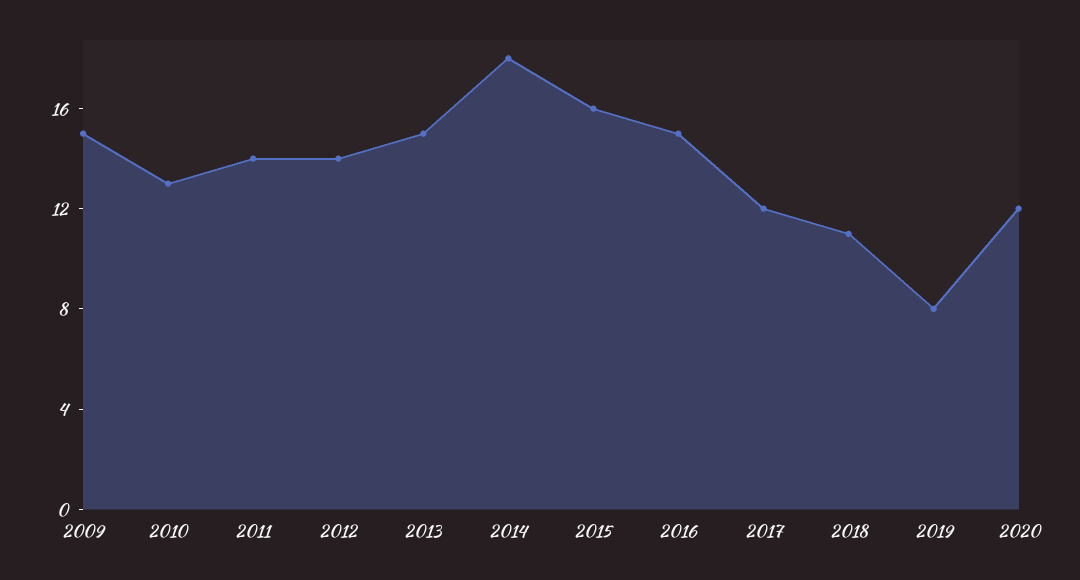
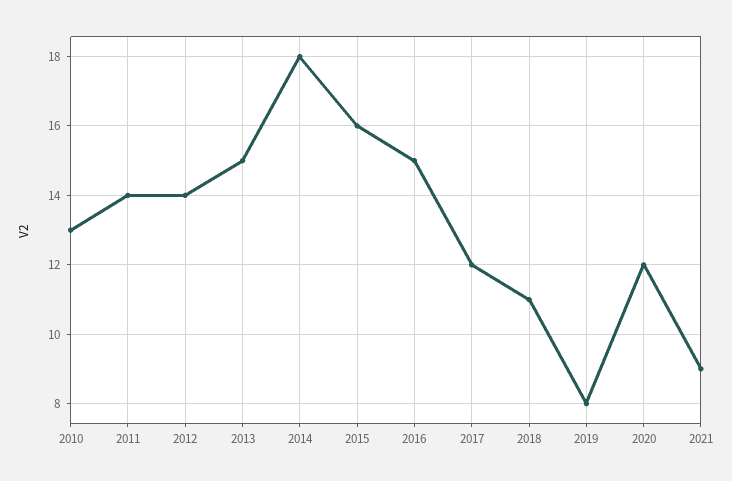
2009: 15 -> none
2021: none -> 9

